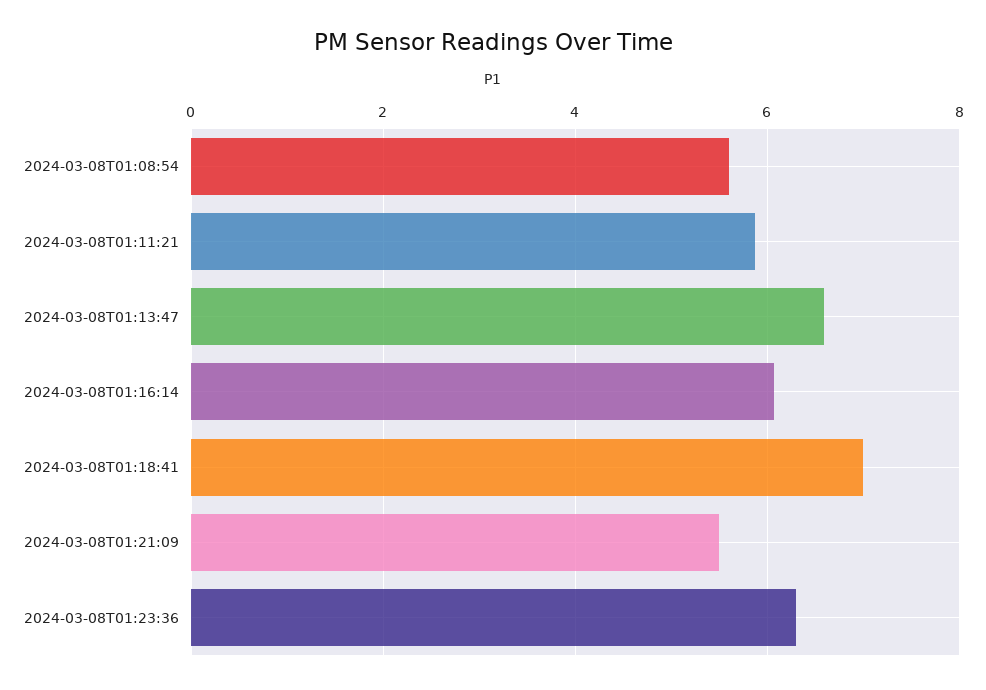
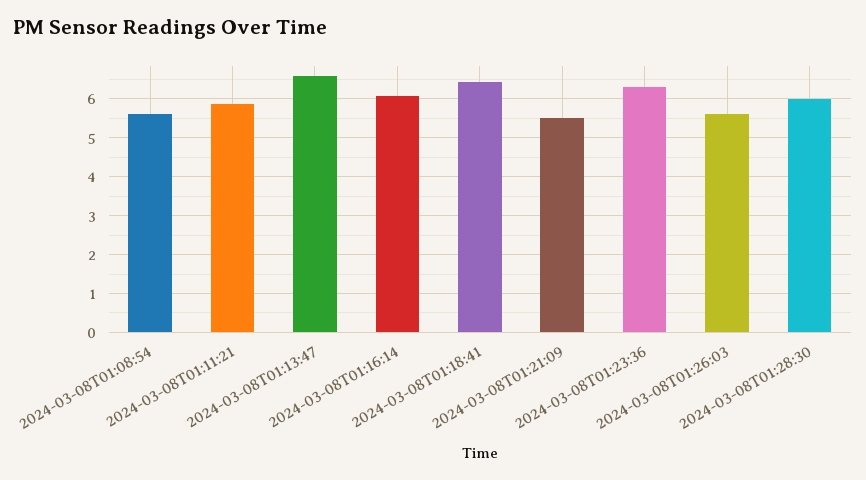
2024-03-08T01:18:41: 7 -> 6.4
2024-03-08T01:26:03: none -> 5.6
2024-03-08T01:28:30: none -> 6

